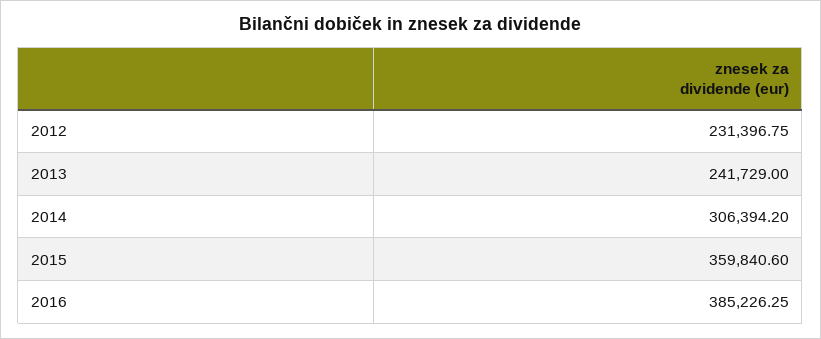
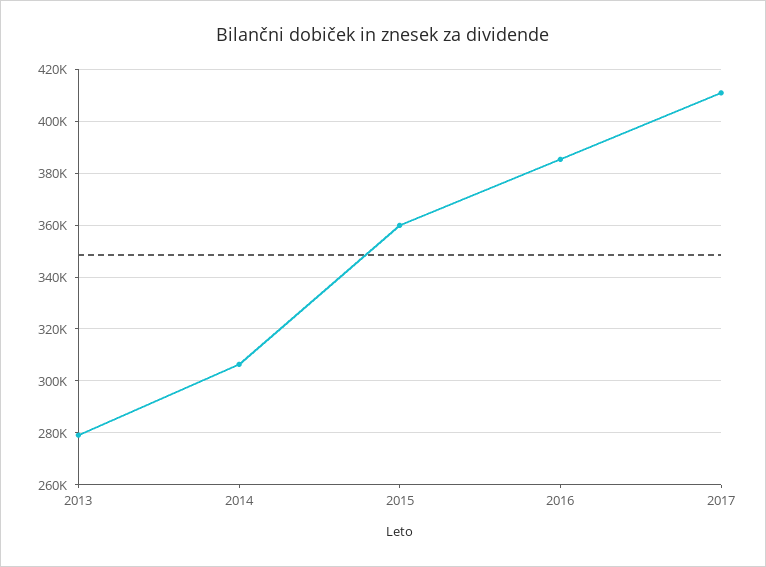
2012: 231396.75 -> none
2013: 241729 -> 280000
2017: none -> 410000

